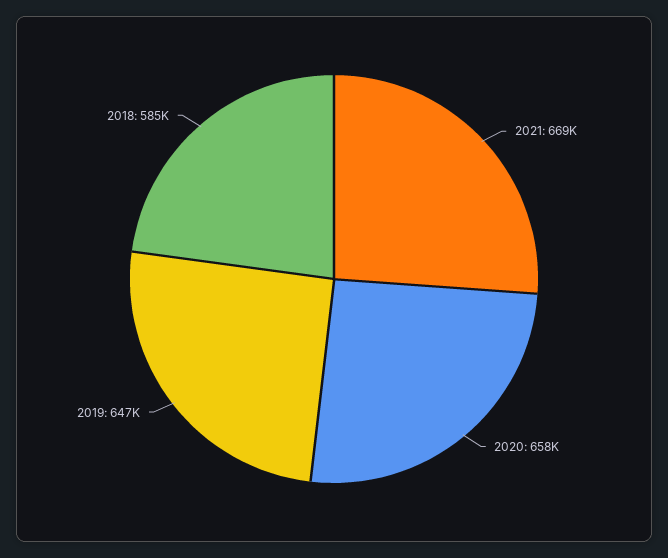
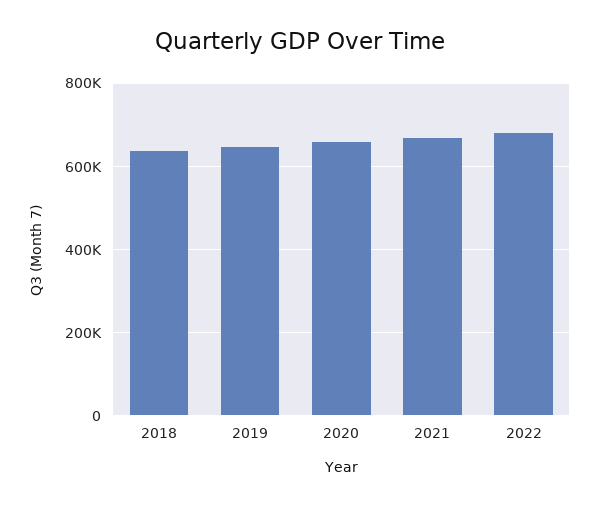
2018: 585000 -> 640000
2022: none -> 680000

